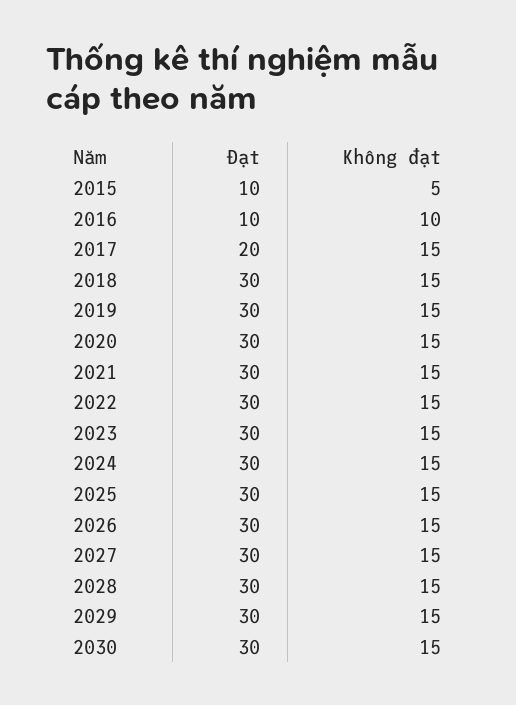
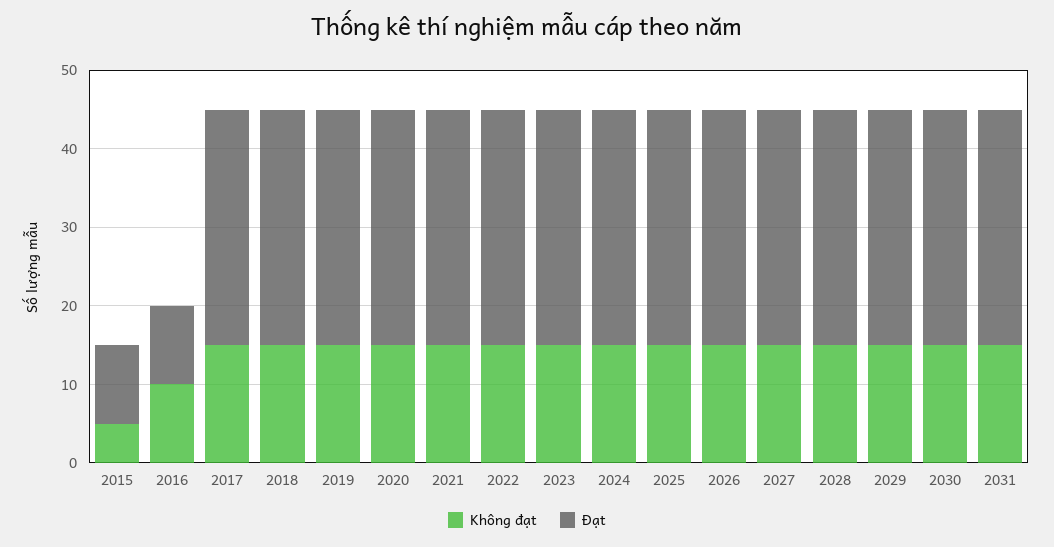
Đạt, 2017: 20 -> 30
Không đạt, 2031: none -> 15
Đạt, 2031: none -> 30

